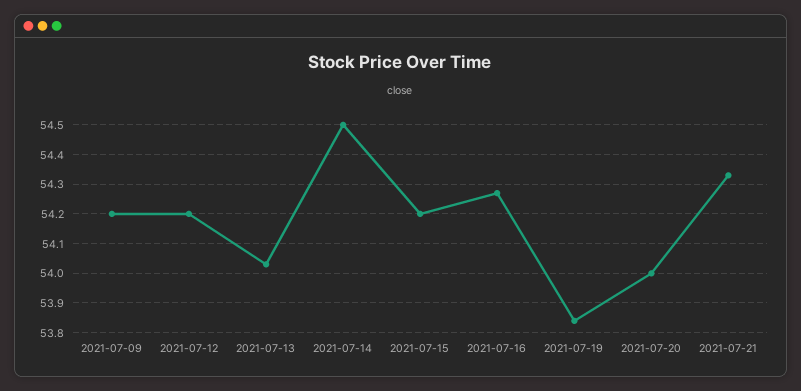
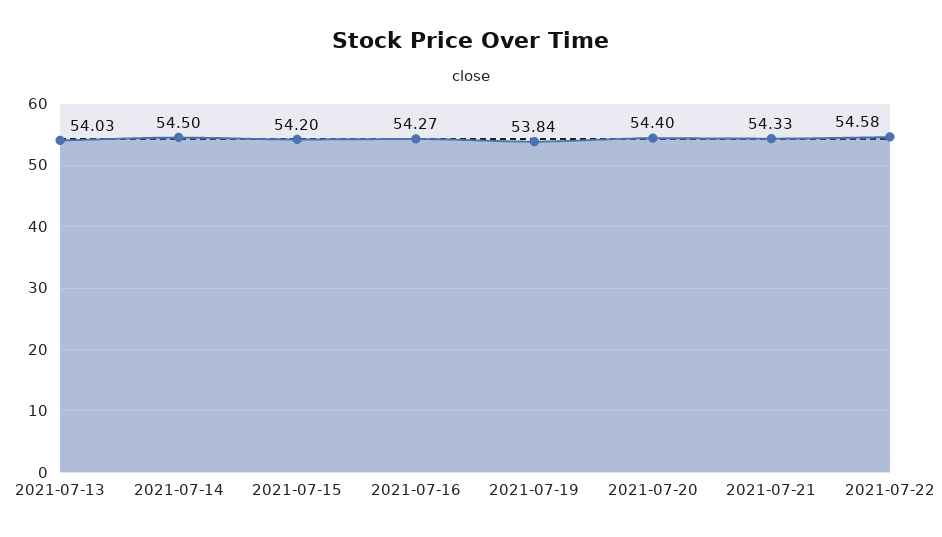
2021-07-09: 54.2 -> none
2021-07-12: 54.2 -> none
2021-07-20: 54 -> 54.4
2021-07-22: none -> 54.58

